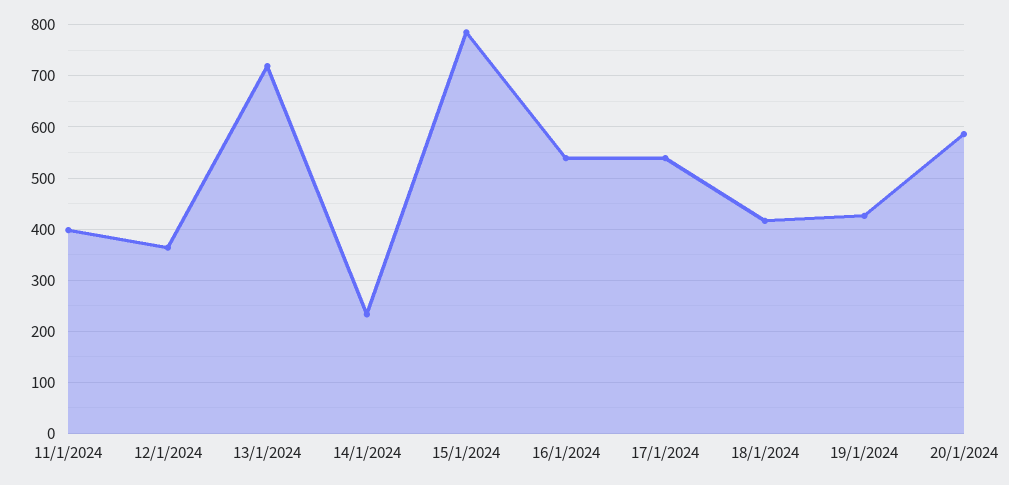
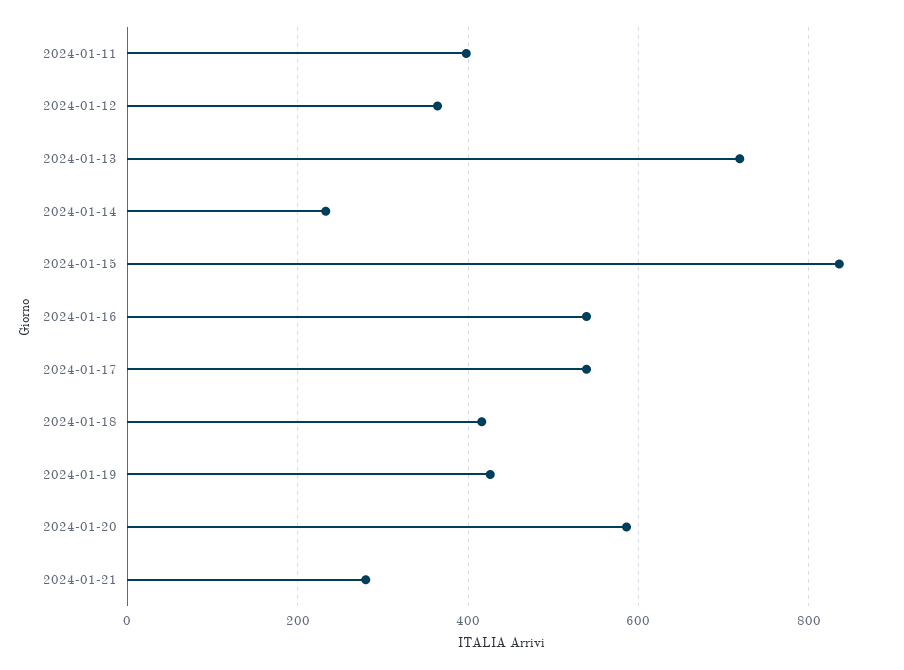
15/1/2024: 780 -> 840
2024-01-21: none -> 280

